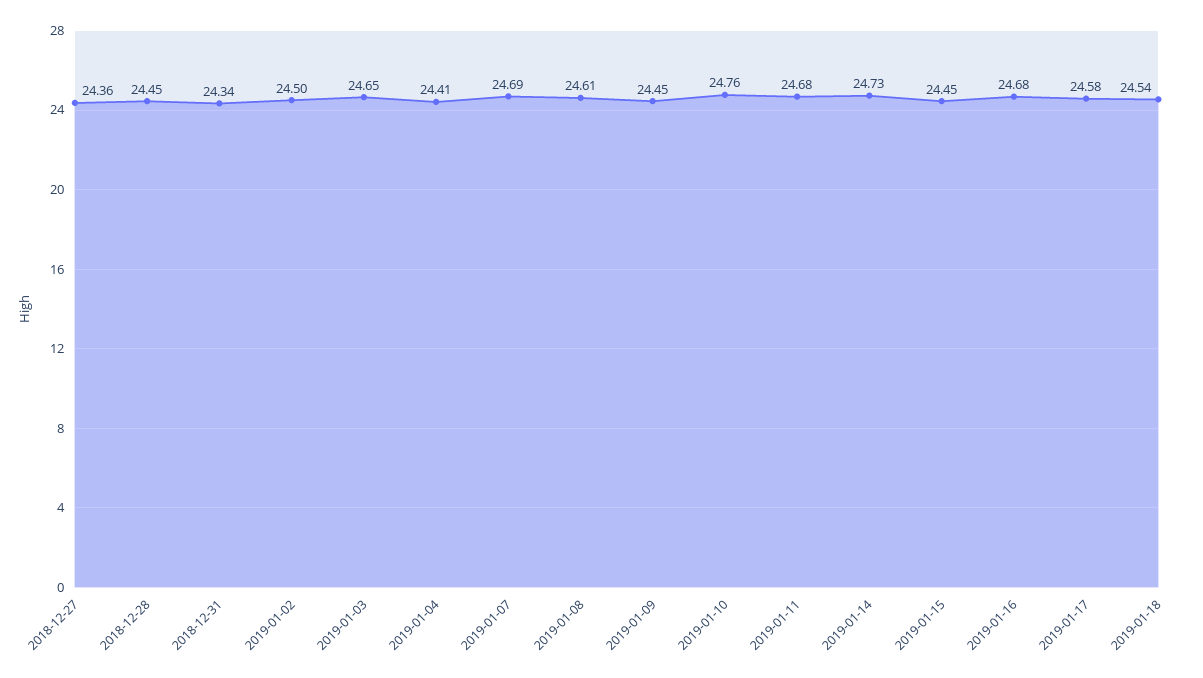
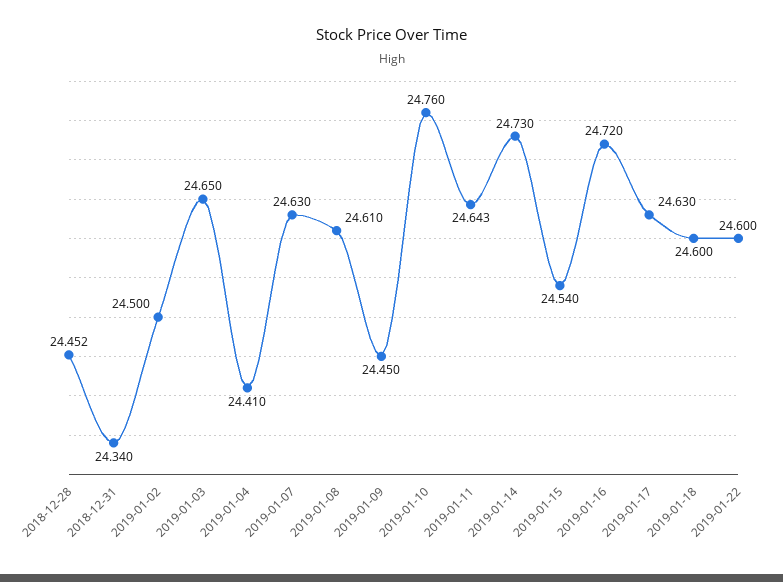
2018-12-27: 24.36 -> none
2019-01-07: 24.69 -> 24.63
2019-01-11: 24.68 -> 24.643
2019-01-15: 24.45 -> 24.54
2019-01-16: 24.68 -> 24.72
2019-01-17: 24.58 -> 24.63
2019-01-18: 24.54 -> 24.6
2019-01-22: none -> 24.6

